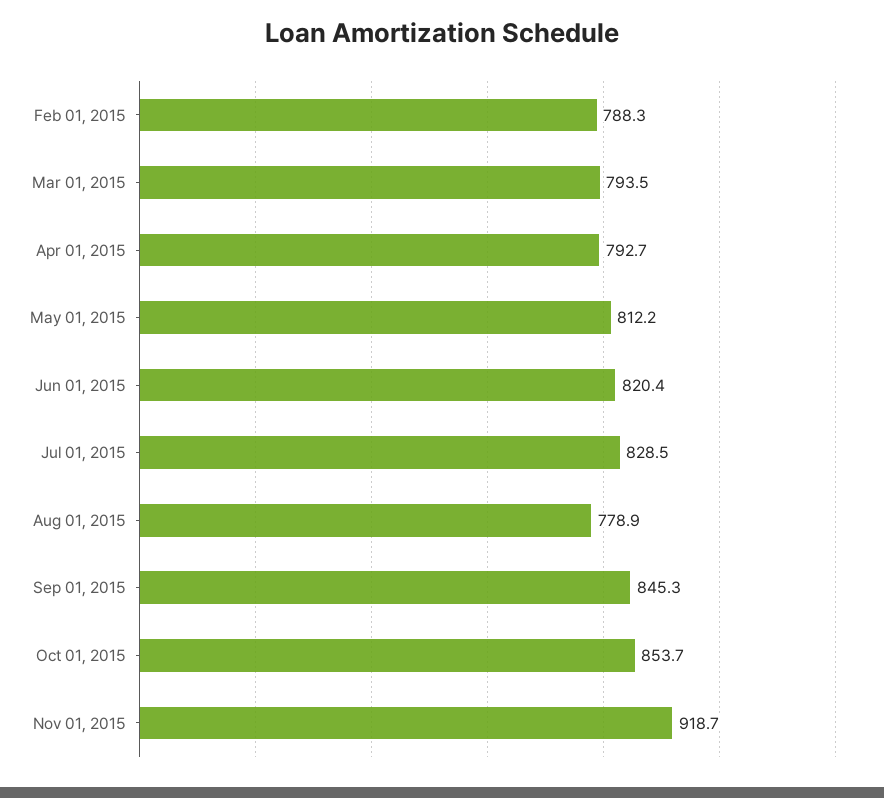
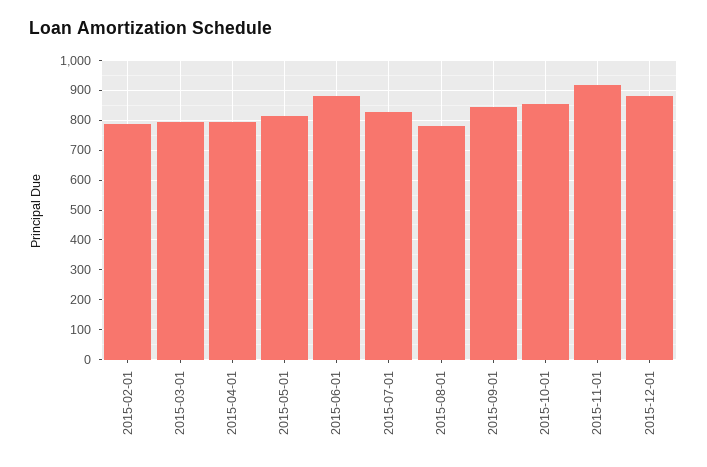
Jun 01, 2015: 820.4 -> 875
2015-12-01: none -> 875

